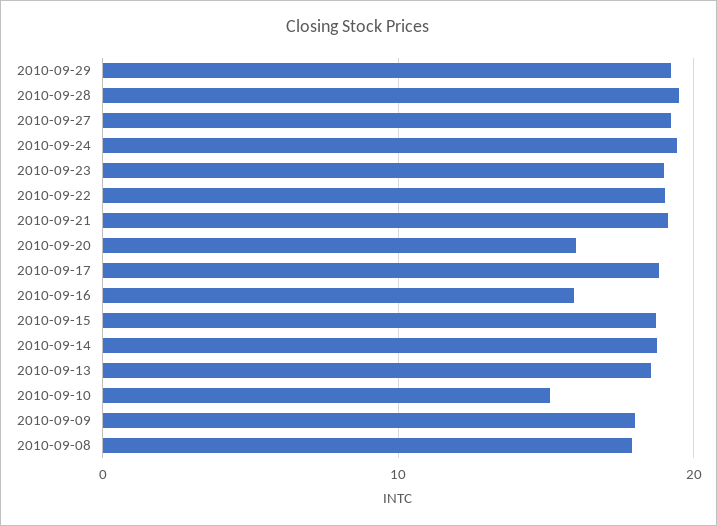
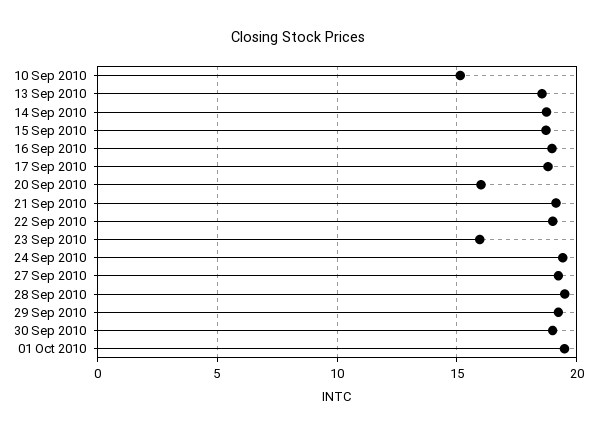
2010-09-23: 19 -> 16
2010-09-16: 16 -> 19
2010-09-09: 18 -> none
2010-09-08: 18 -> none
30 Sep 2010: none -> 19
01 Oct 2010: none -> 19.5

